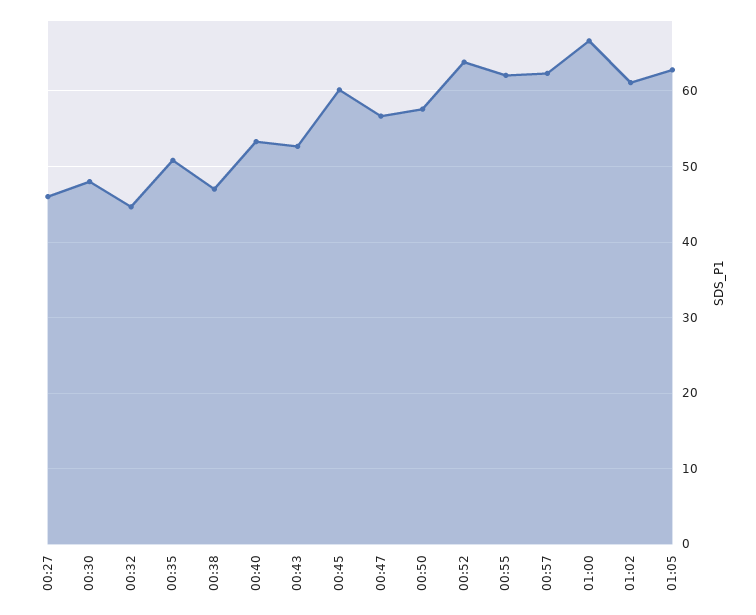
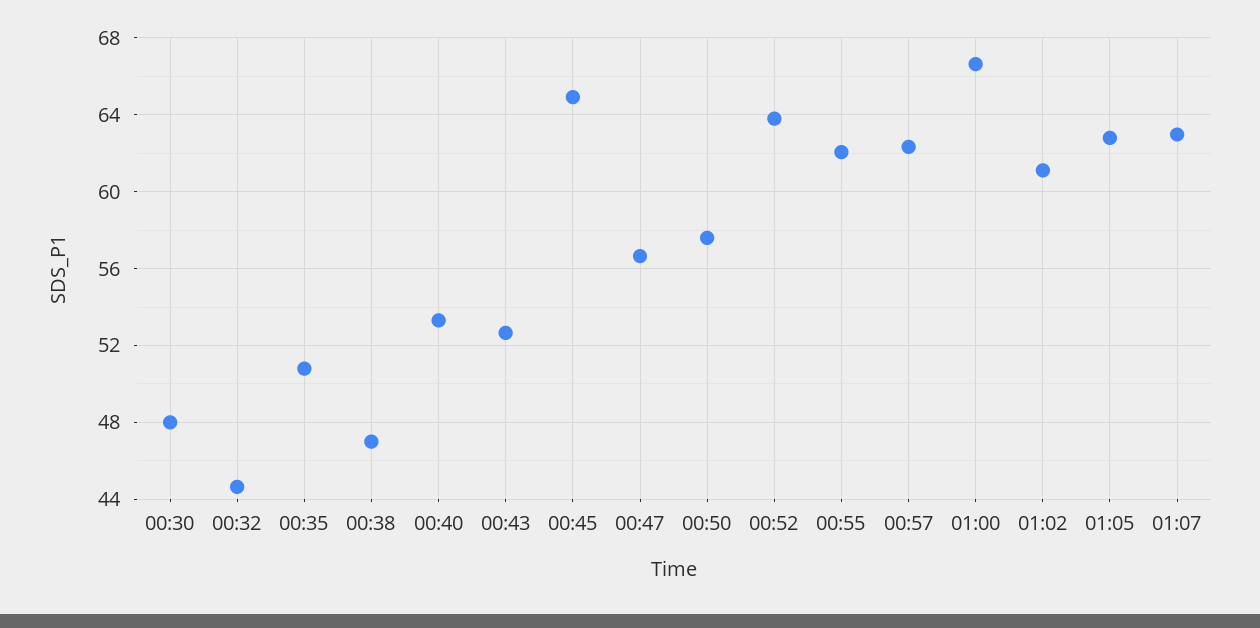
00:27: 46 -> none
00:45: 60 -> 65
01:07: none -> 63

